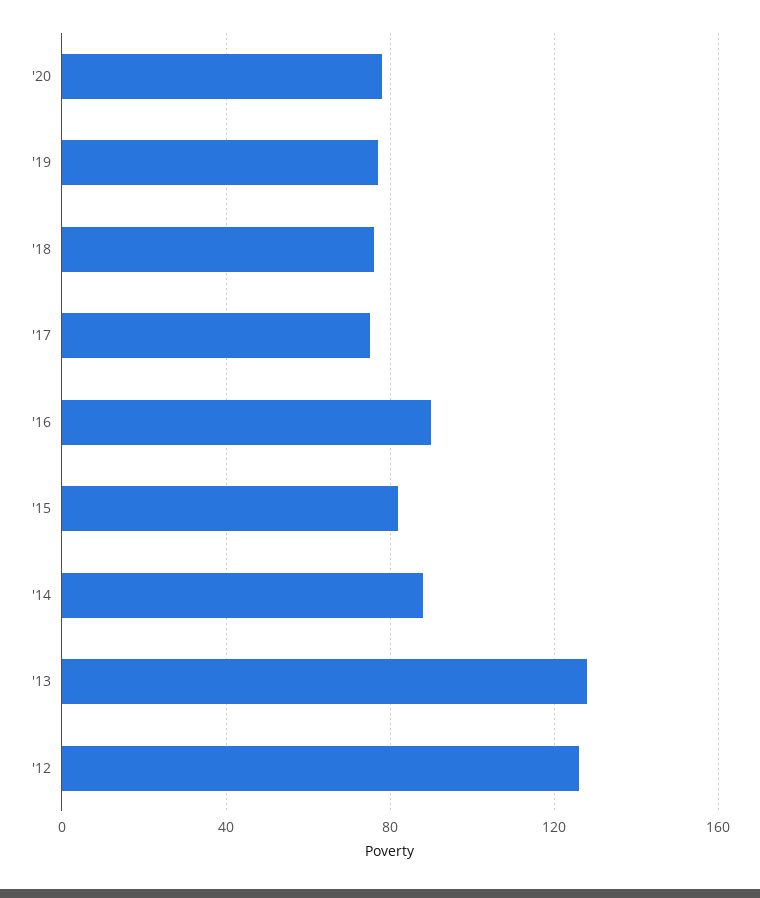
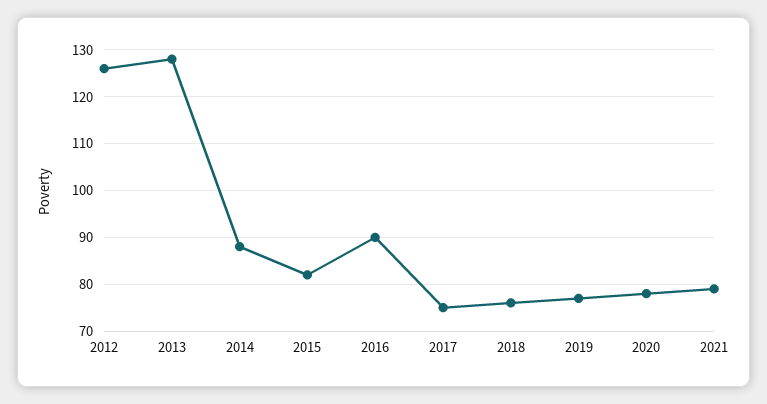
2021: none -> 80

